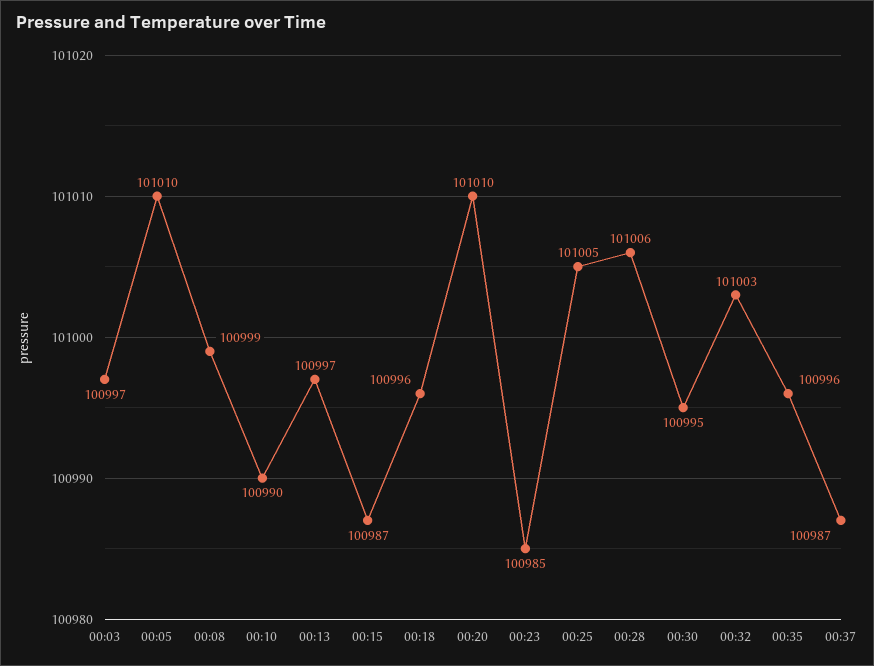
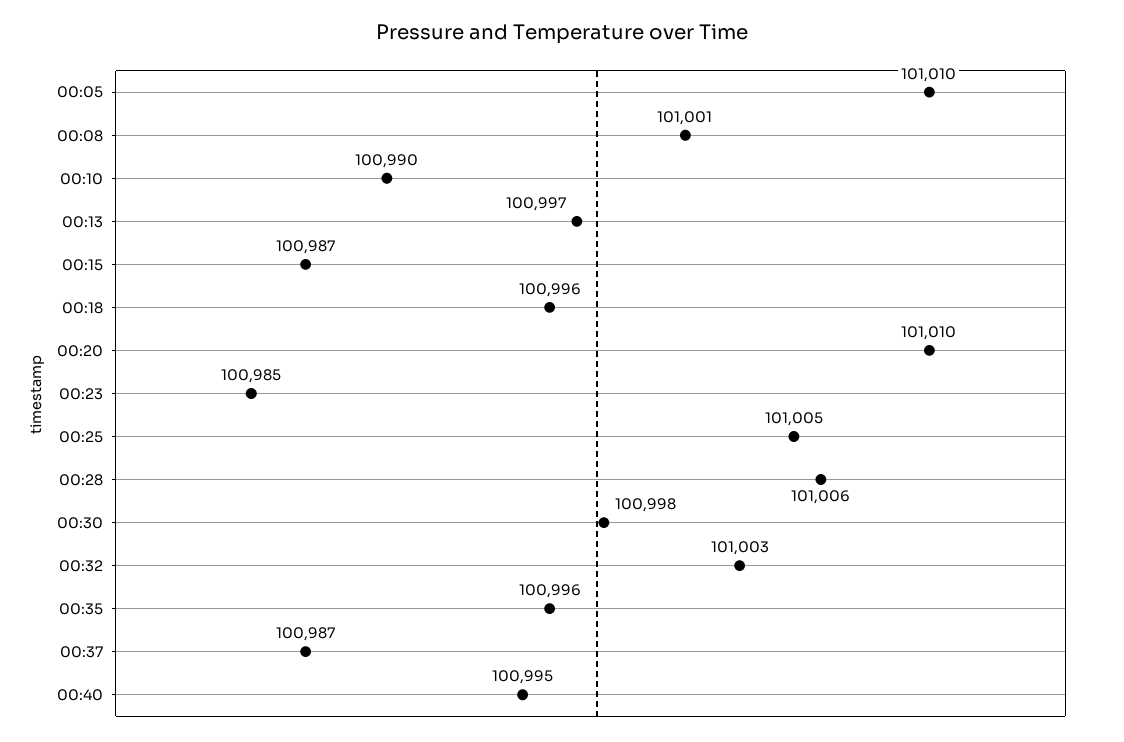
00:03: 100997 -> none
00:08: 100999 -> 101001
00:30: 100995 -> 100998
00:40: none -> 100995

